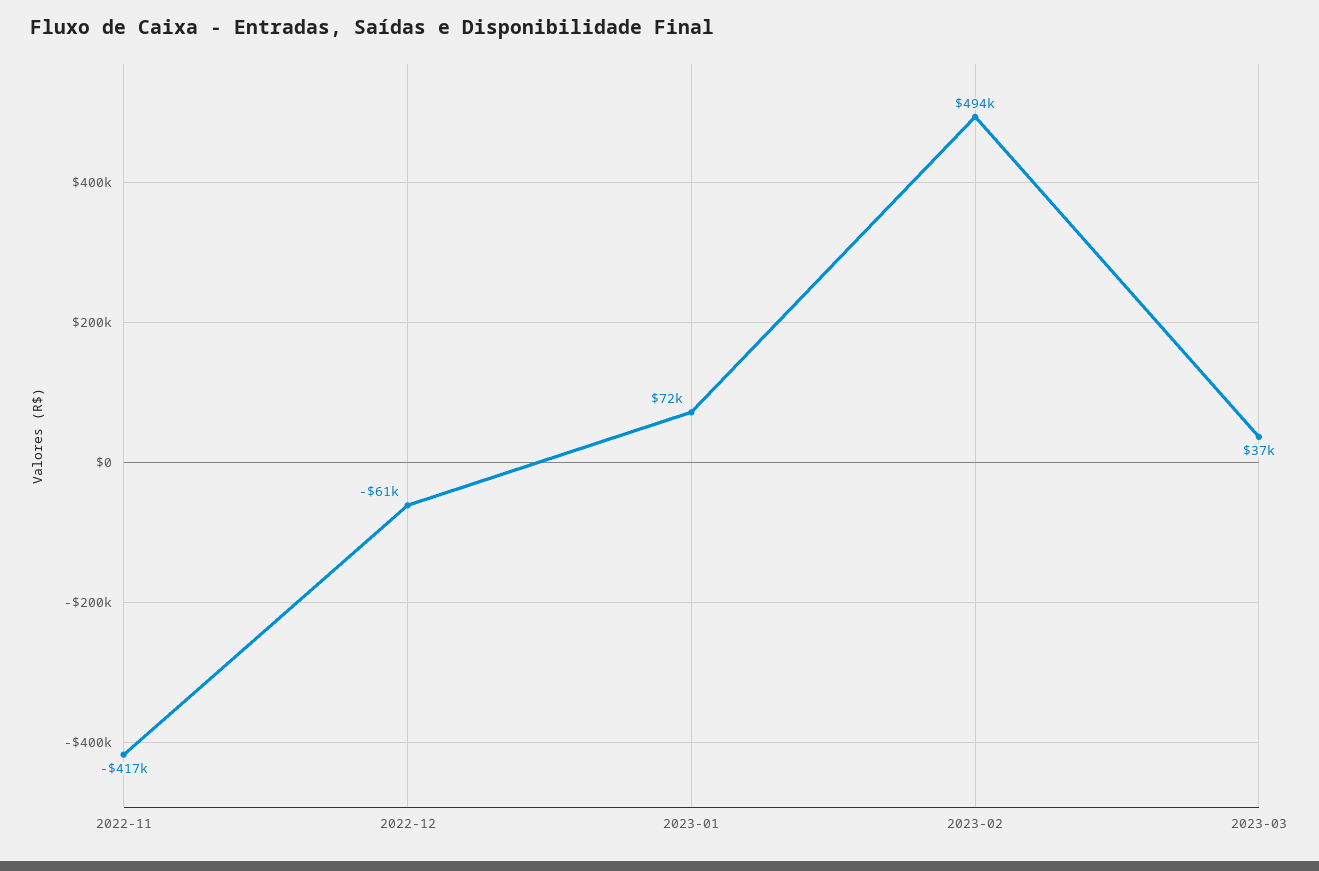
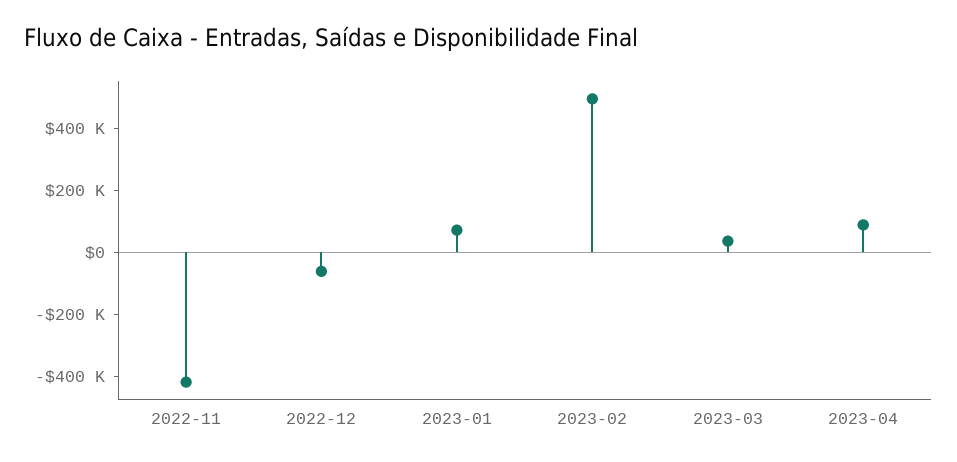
2023-04: none -> 100000

